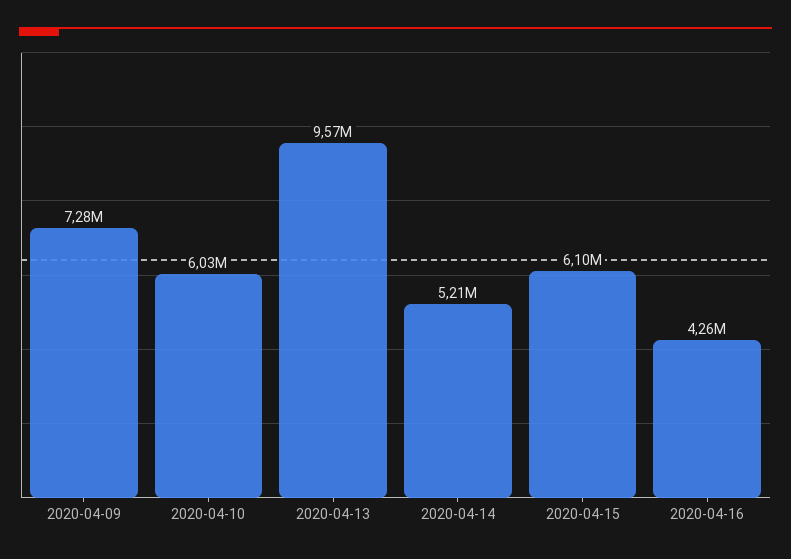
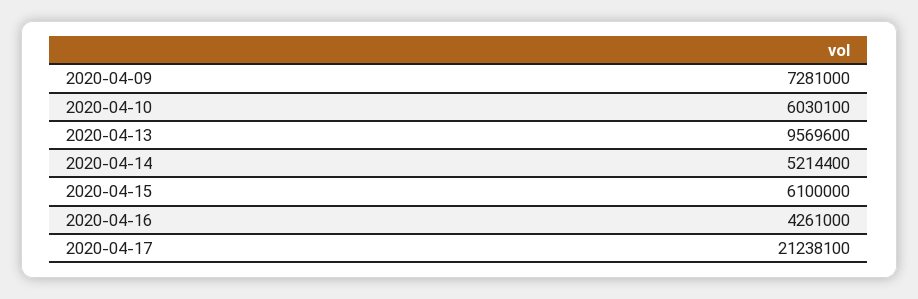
2020-04-17: none -> 21238100

